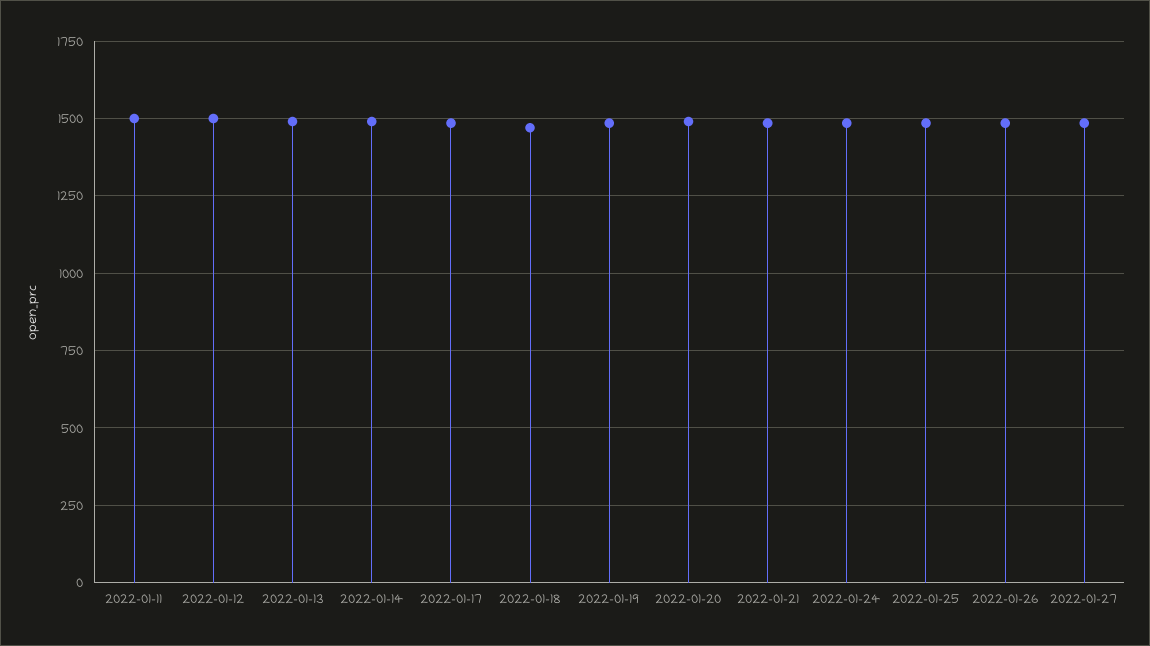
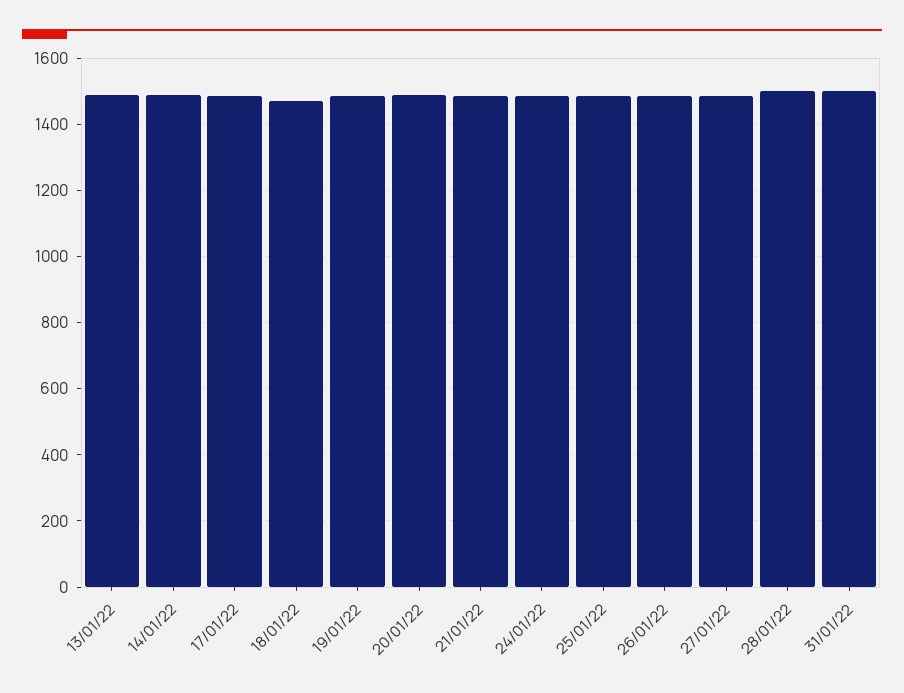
2022-01-11: 1500 -> none
2022-01-12: 1500 -> none
28/01/22: none -> 1500
31/01/22: none -> 1500

